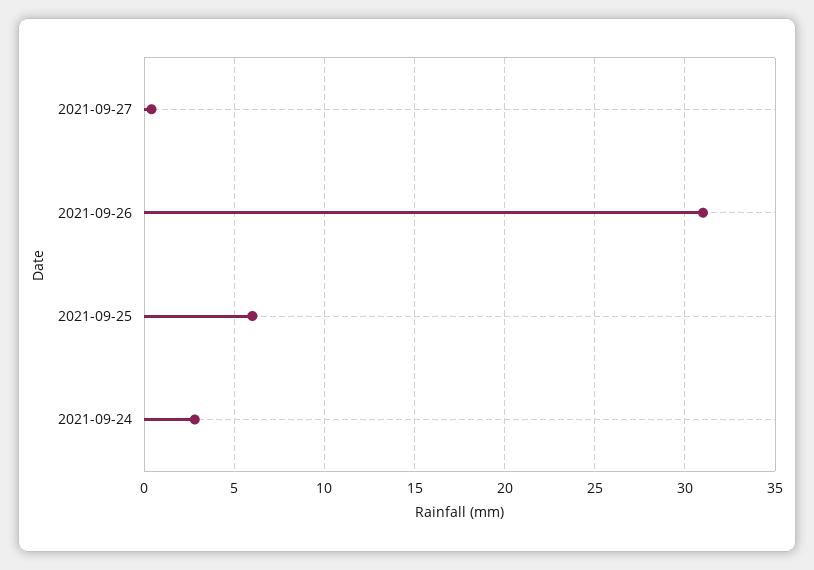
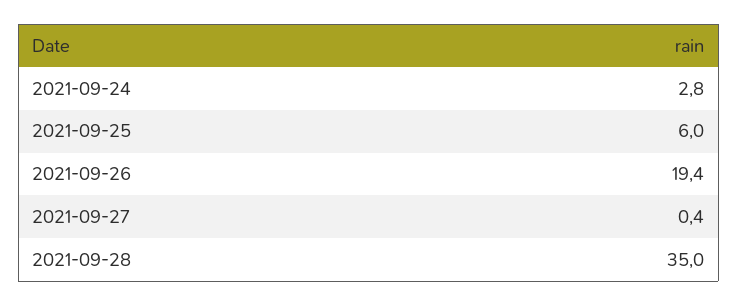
2021-09-26: 31 -> 19.4
2021-09-28: none -> 35

